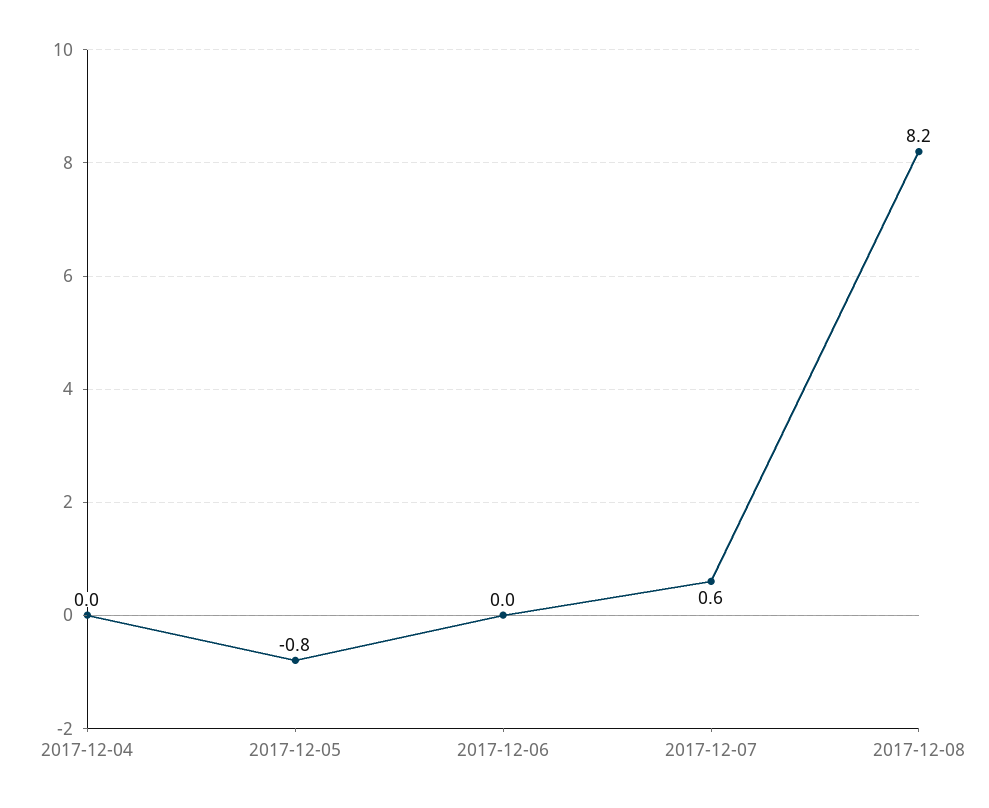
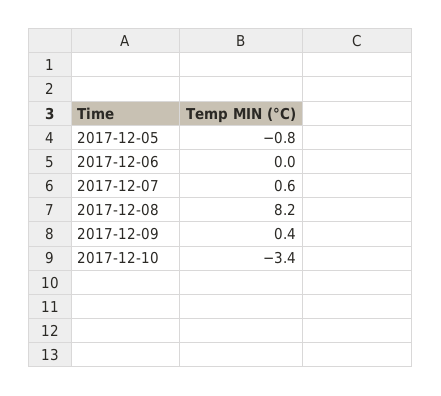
2017-12-04: 0 -> none
2017-12-09: none -> 0.4
2017-12-10: none -> -3.4

